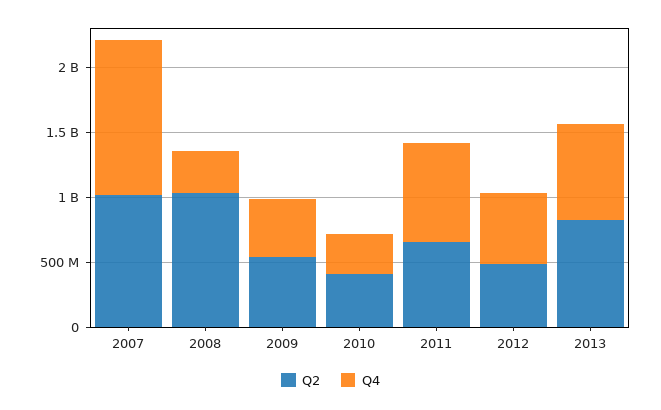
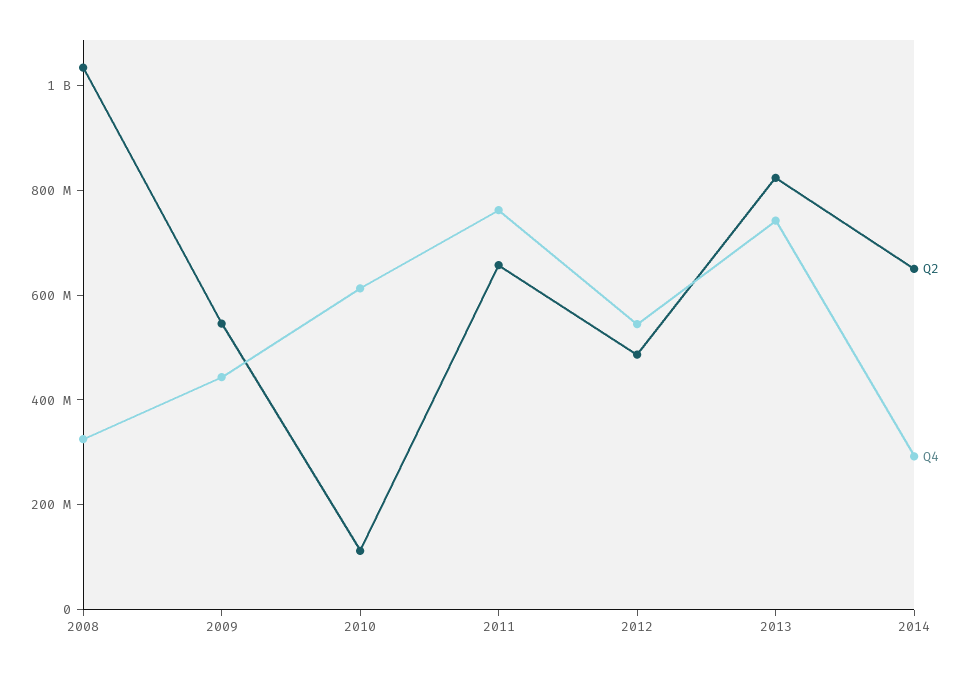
Q2, 2007: 1000000000 -> none
Q4, 2007: 1200000000 -> none
Q2, 2010: 400000000 -> 100000000
Q4, 2010: 300000000 -> 600000000
Q2, 2014: none -> 650000000
Q4, 2014: none -> 300000000

